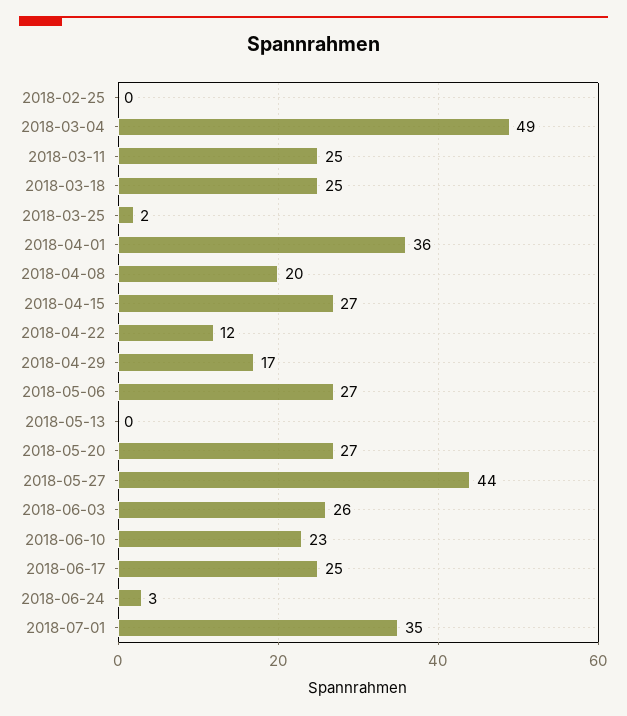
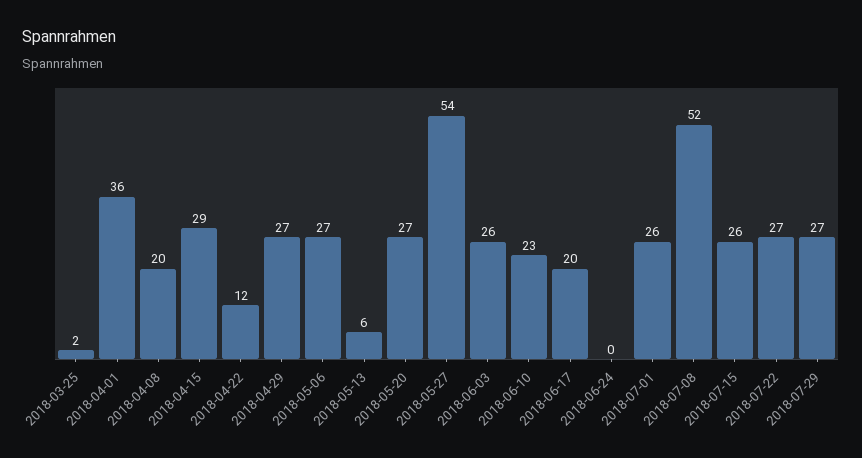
2018-02-25: 0 -> none
2018-03-04: 49 -> none
2018-03-11: 25 -> none
2018-03-18: 25 -> none
2018-04-15: 27 -> 29
2018-04-29: 17 -> 27
2018-05-13: 0 -> 6
2018-05-27: 44 -> 54
2018-06-17: 25 -> 20
2018-06-24: 3 -> 0
2018-07-01: 35 -> 26
2018-07-08: none -> 52
2018-07-15: none -> 26
2018-07-22: none -> 27
2018-07-29: none -> 27

